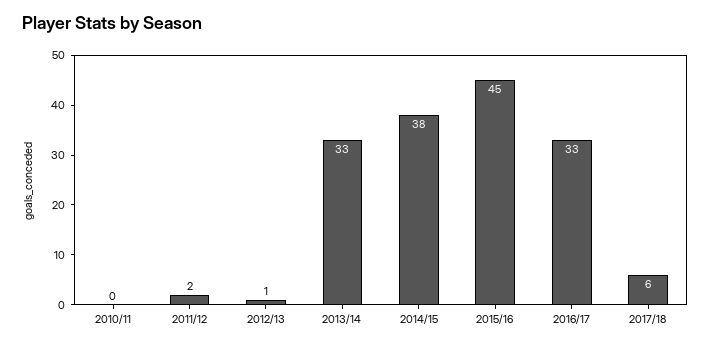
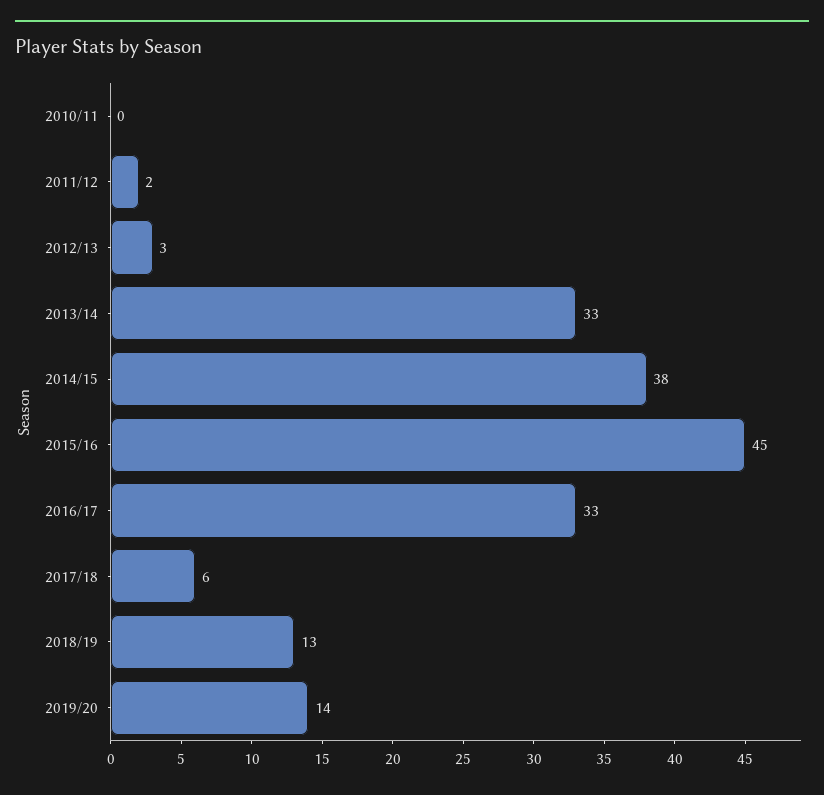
2012/13: 1 -> 3
2018/19: none -> 13
2019/20: none -> 14

